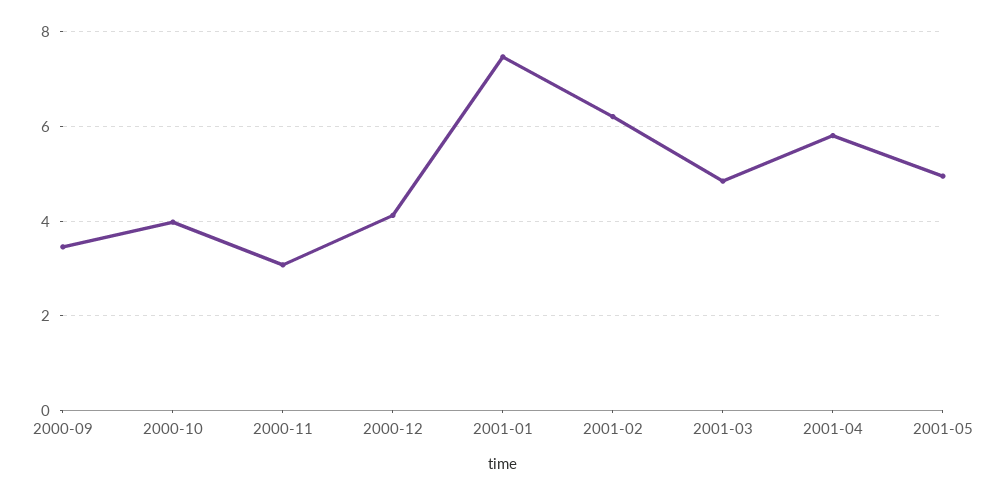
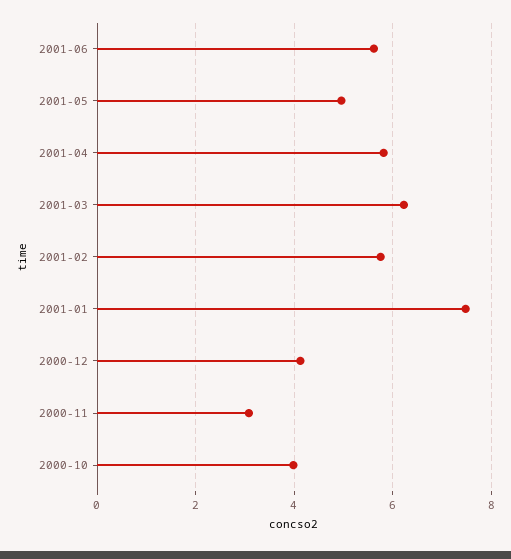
2000-09: 3.4 -> none
2001-02: 6.2 -> 5.8
2001-03: 4.8 -> 6.2
2001-06: none -> 5.6

